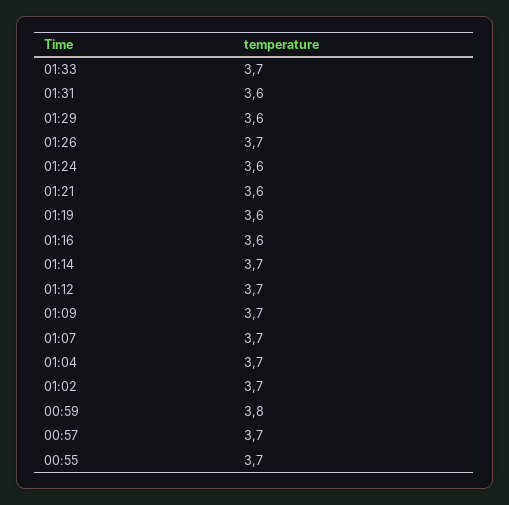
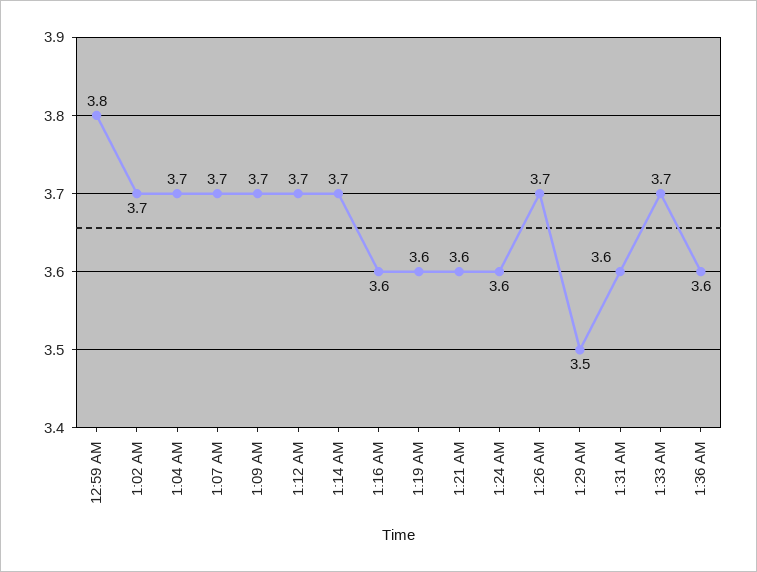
01:29: 3.6 -> 3.5
00:57: 3.7 -> none
00:55: 3.7 -> none
1:36 AM: none -> 3.6

